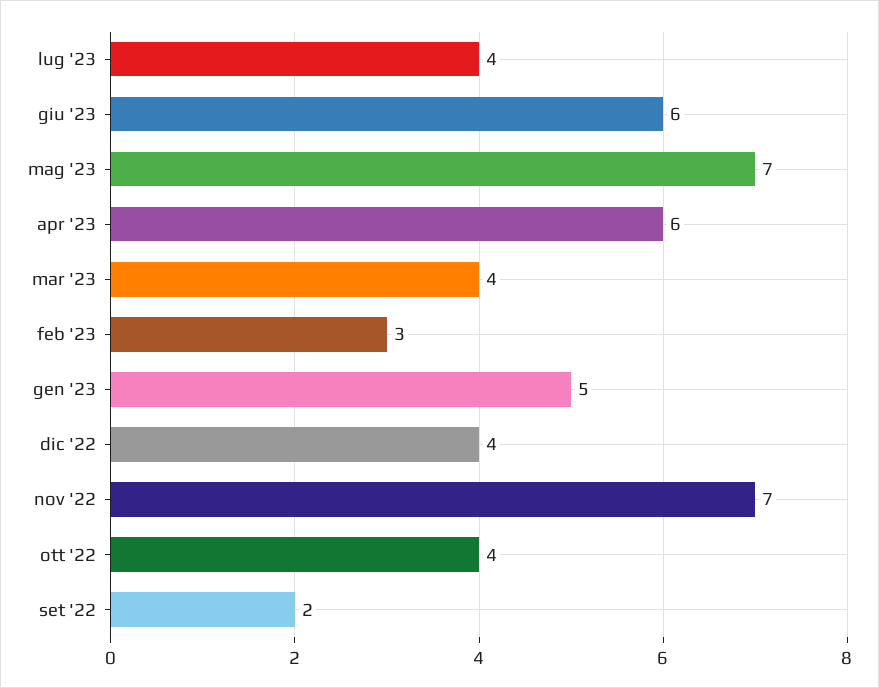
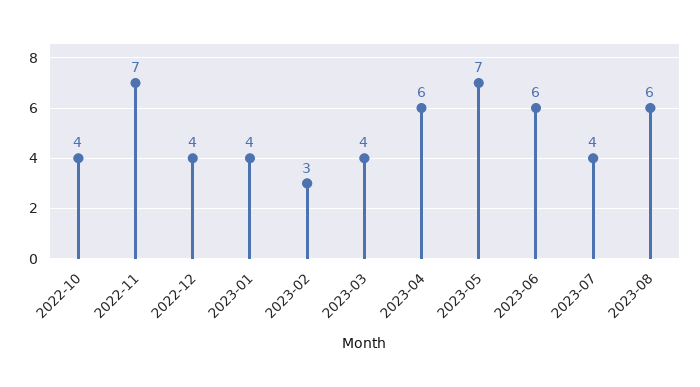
gen '23: 5 -> 4
set '22: 2 -> none
2023-08: none -> 6

